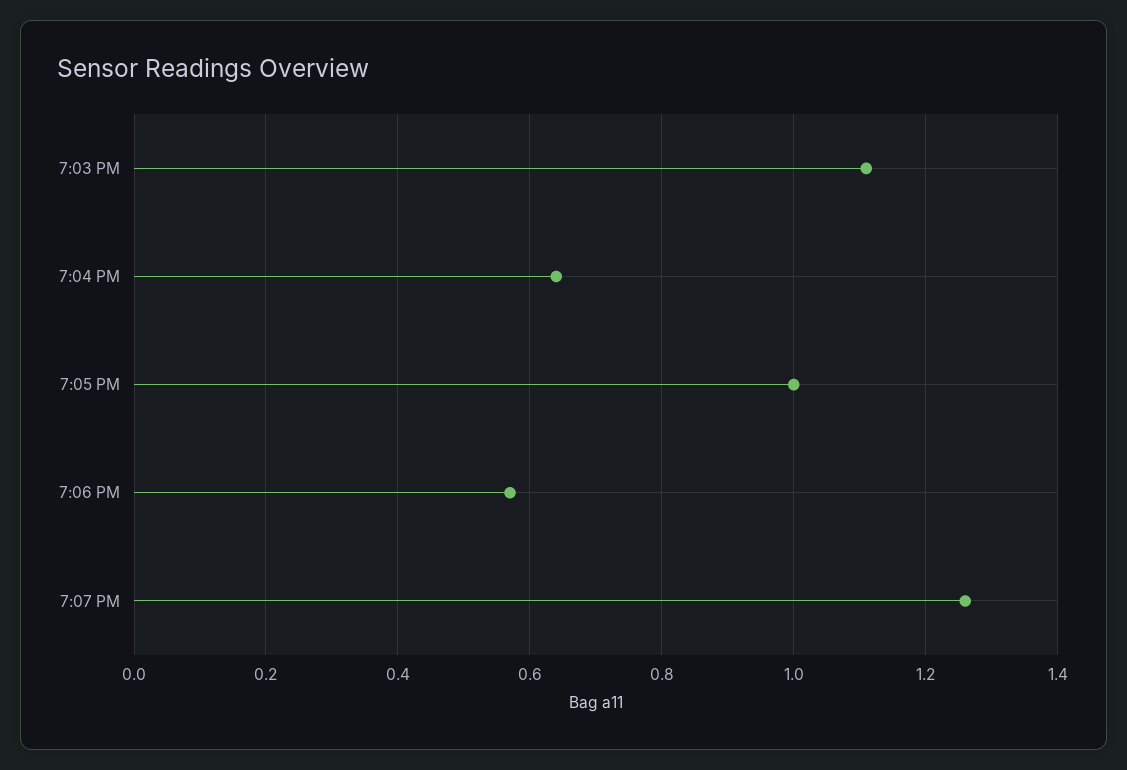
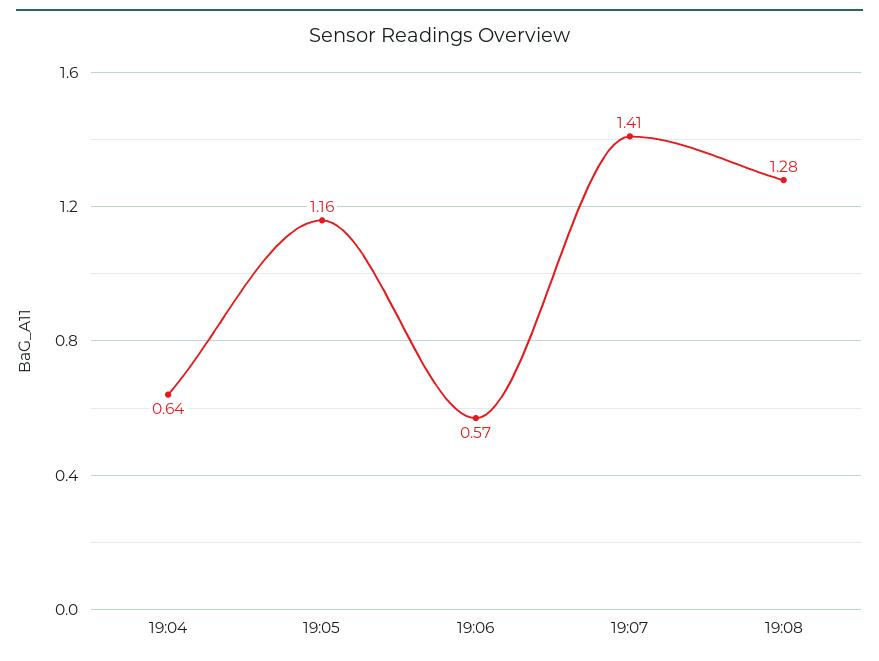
7:03 PM: 1.1 -> none
7:05 PM: 1 -> 1.16
7:07 PM: 1.25 -> 1.41
19:08: none -> 1.28

